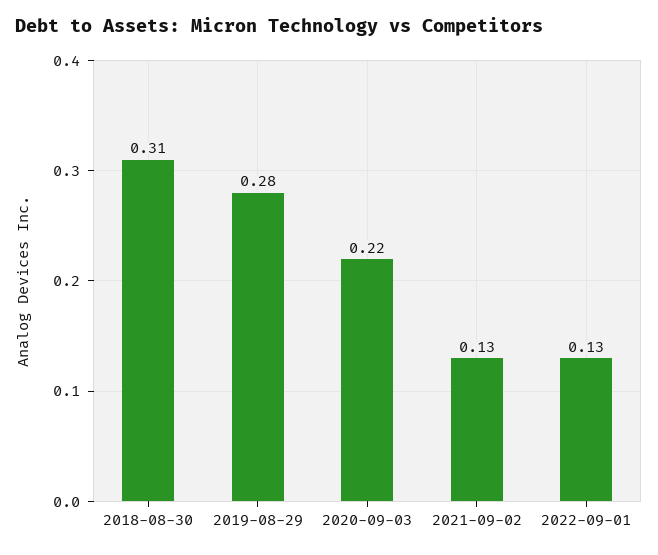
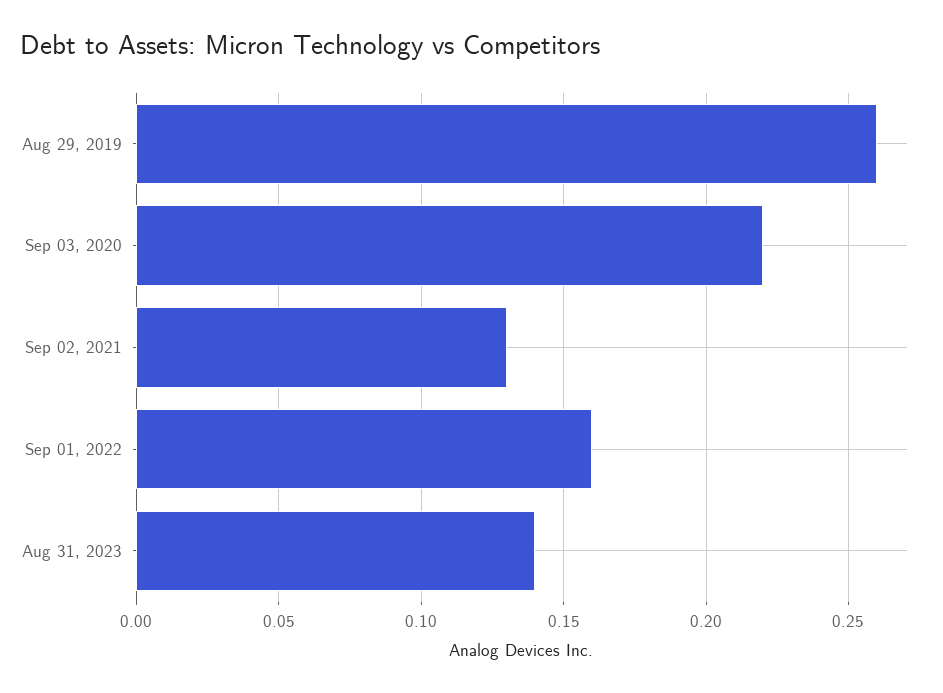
2018-08-30: 0.31 -> none
2019-08-29: 0.28 -> 0.26
2022-09-01: 0.13 -> 0.16
Aug 31, 2023: none -> 0.14

